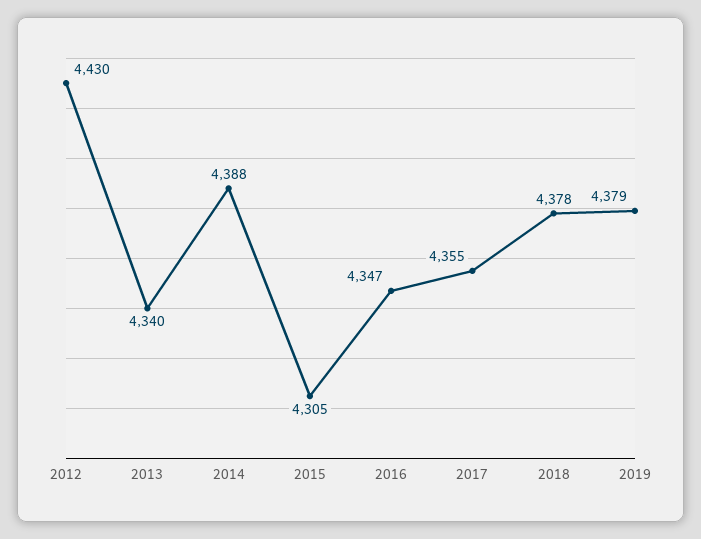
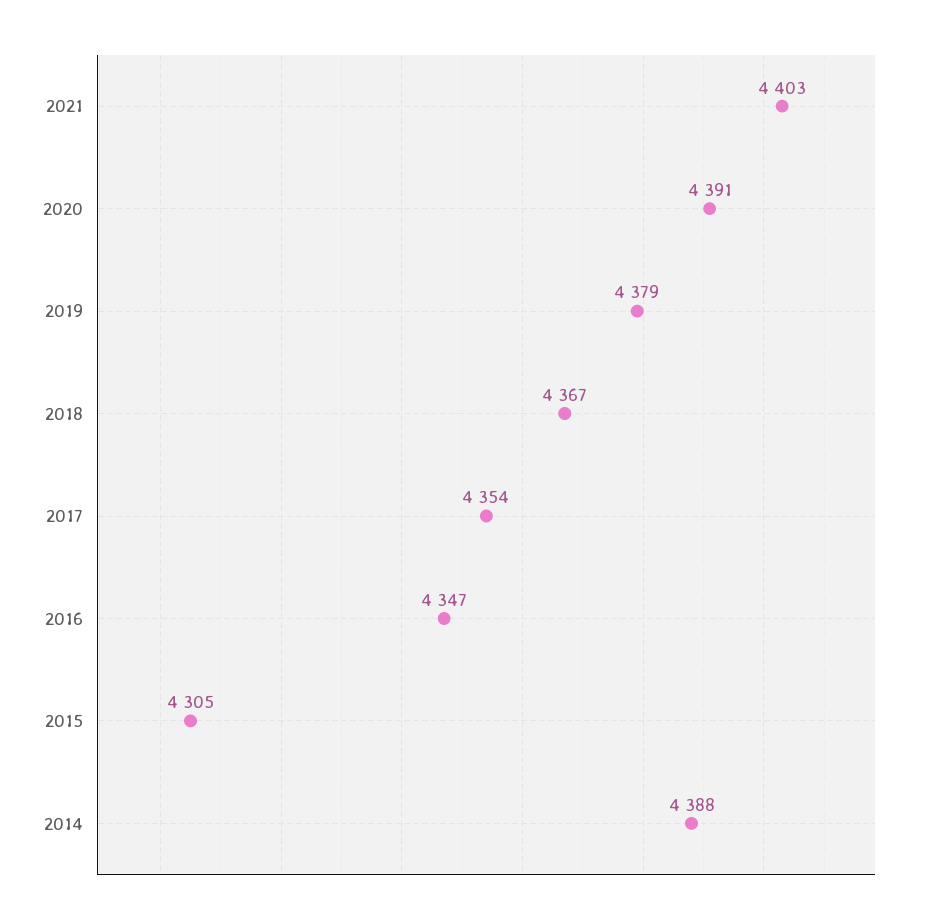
2012: 4430 -> none
2013: 4340 -> none
2017: 4355 -> 4354
2018: 4378 -> 4367
2021: none -> 4403
2020: none -> 4391

